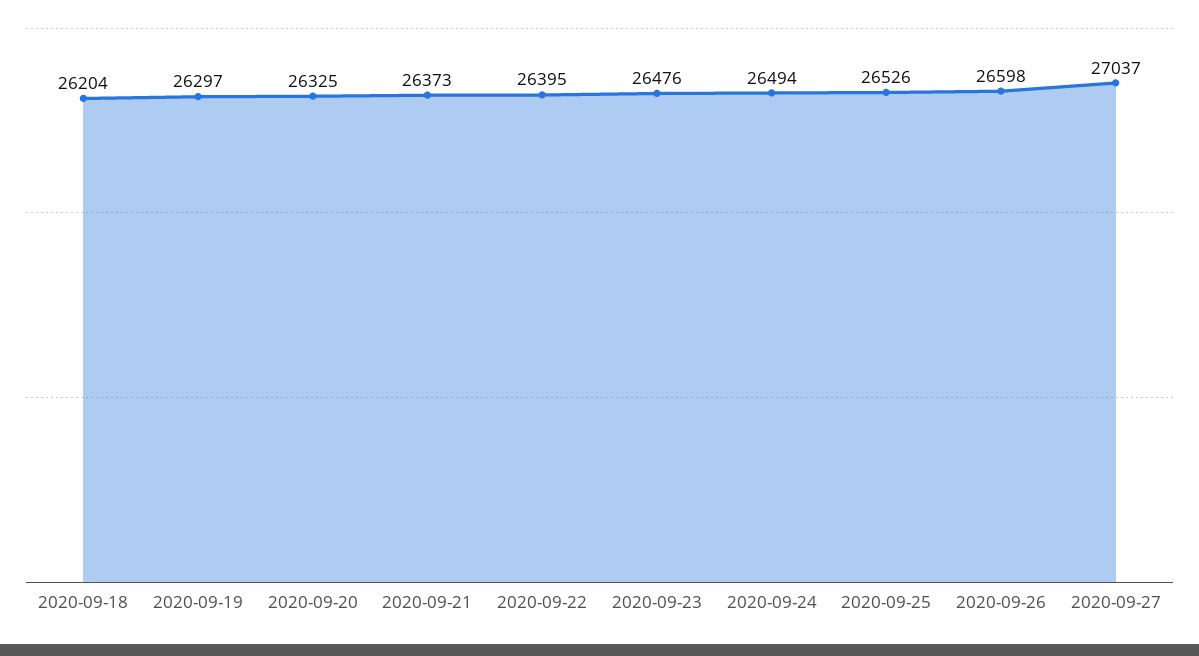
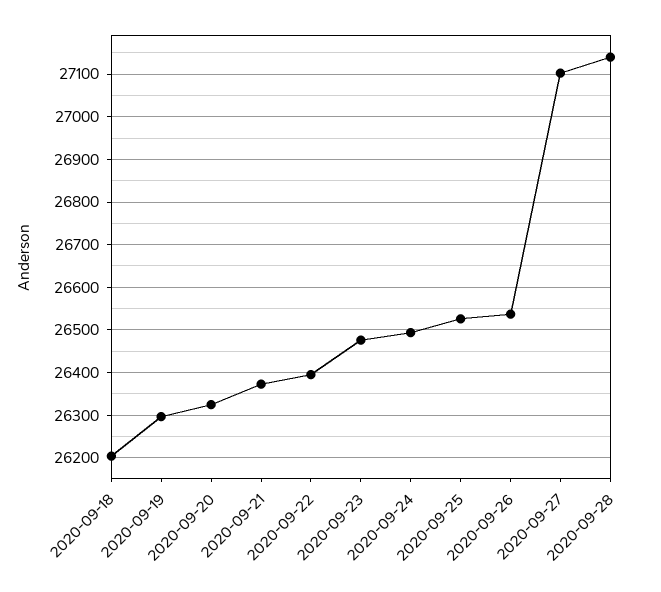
2020-09-26: 26598 -> 26540
2020-09-27: 27037 -> 27100
2020-09-28: none -> 27140

